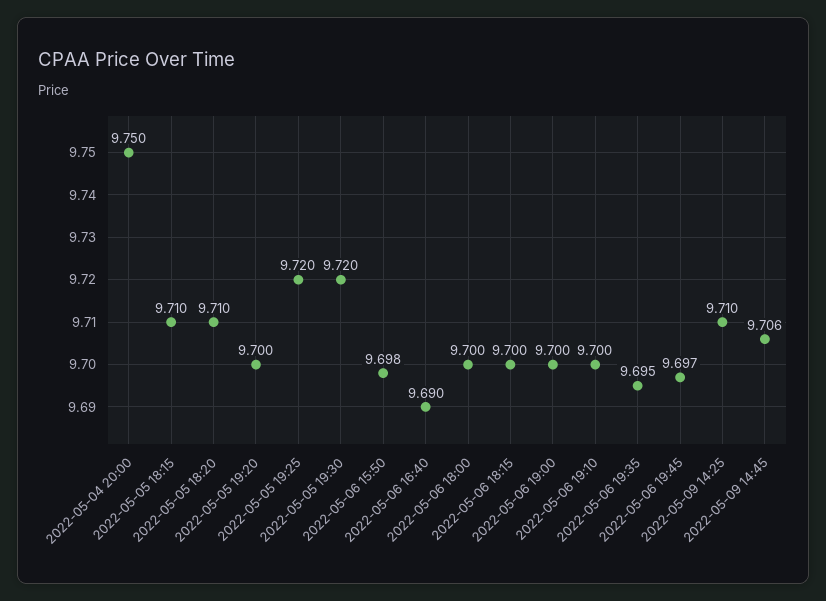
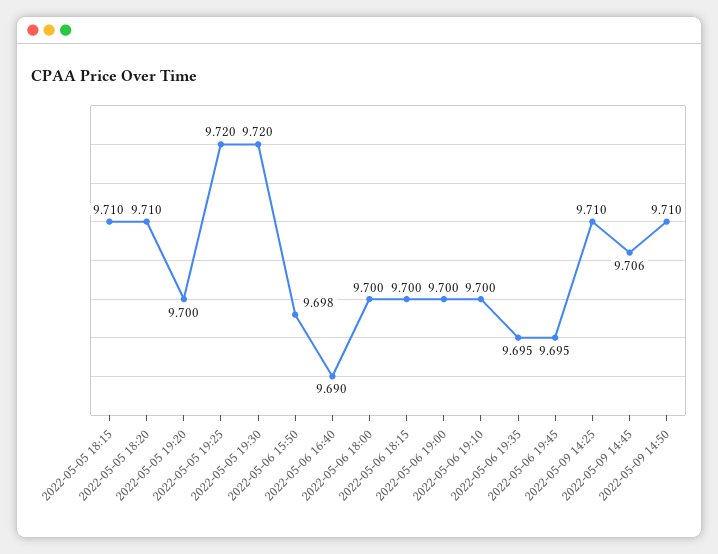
2022-05-04 20:00: 9.75 -> none
2022-05-06 19:45: 9.697 -> 9.695
2022-05-09 14:50: none -> 9.71

